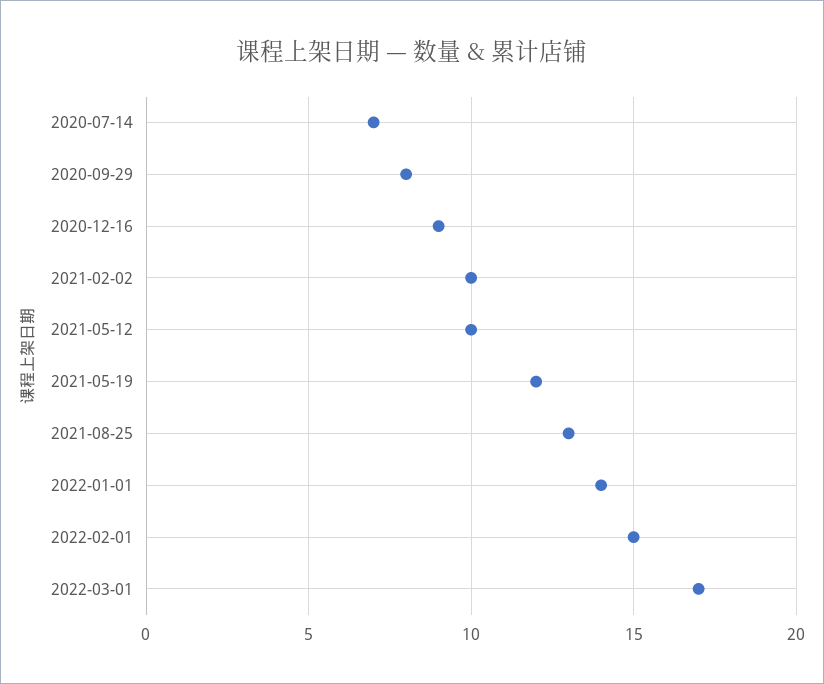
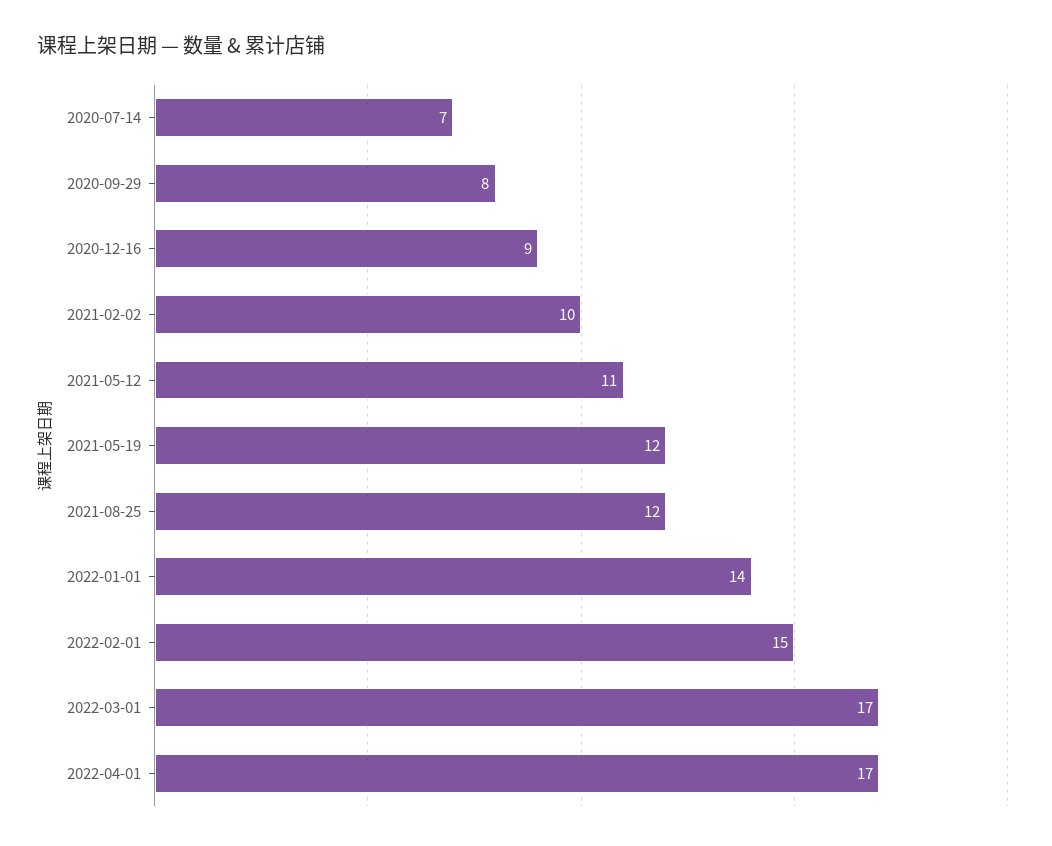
2021-05-12: 10 -> 11
2021-08-25: 13 -> 12
2022-04-01: none -> 17

